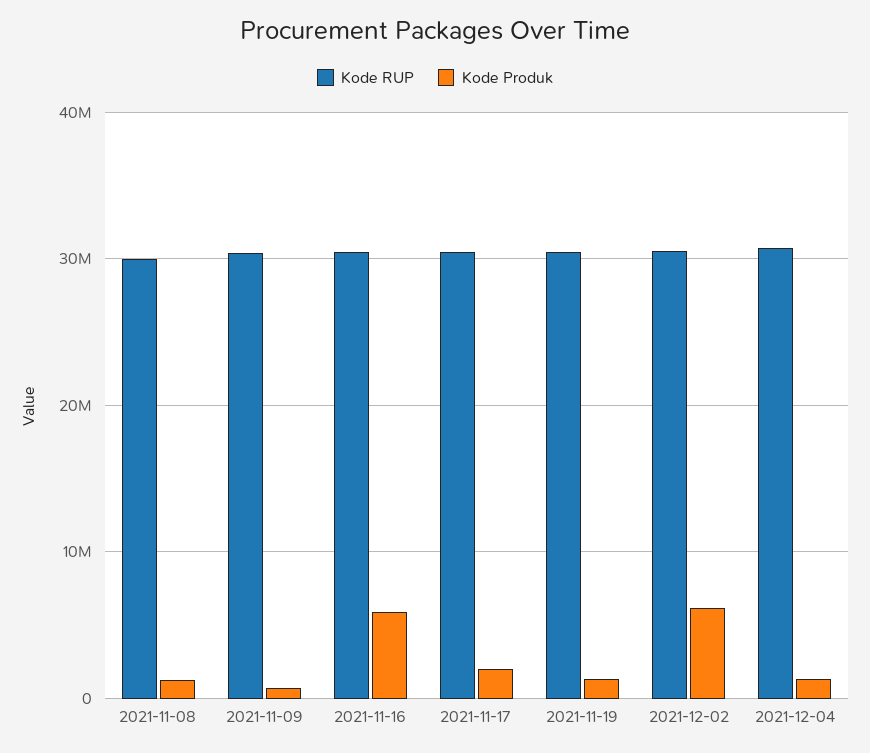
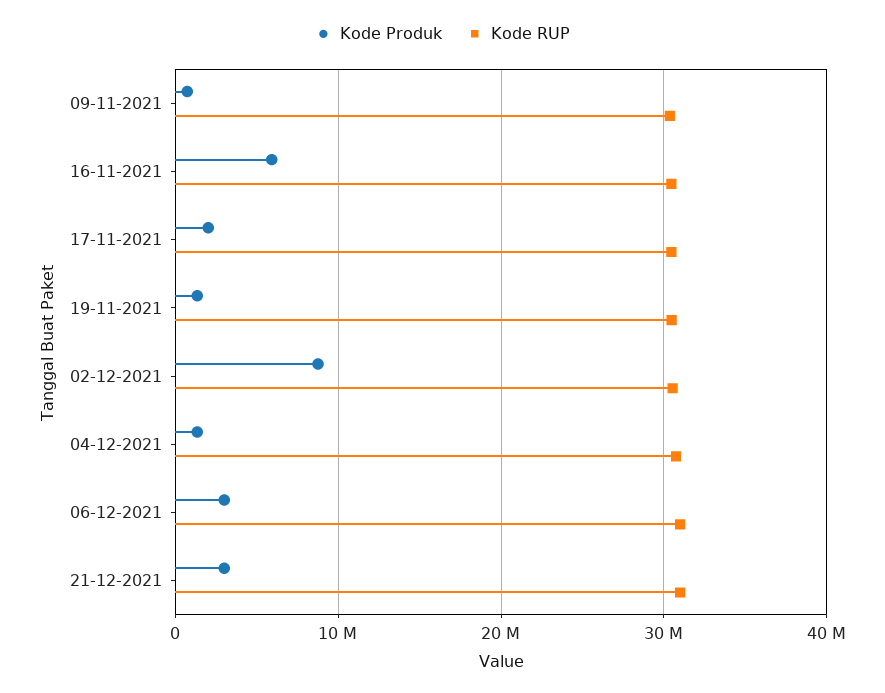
Kode RUP, 2021-11-08: 30000000 -> none
Kode Produk, 2021-11-08: 1000000 -> none
Kode Produk, 2021-12-02: 6000000 -> 9000000
Kode Produk, 06-12-2021: none -> 3000000
Kode RUP, 06-12-2021: none -> 31000000
Kode Produk, 21-12-2021: none -> 3000000
Kode RUP, 21-12-2021: none -> 31000000

